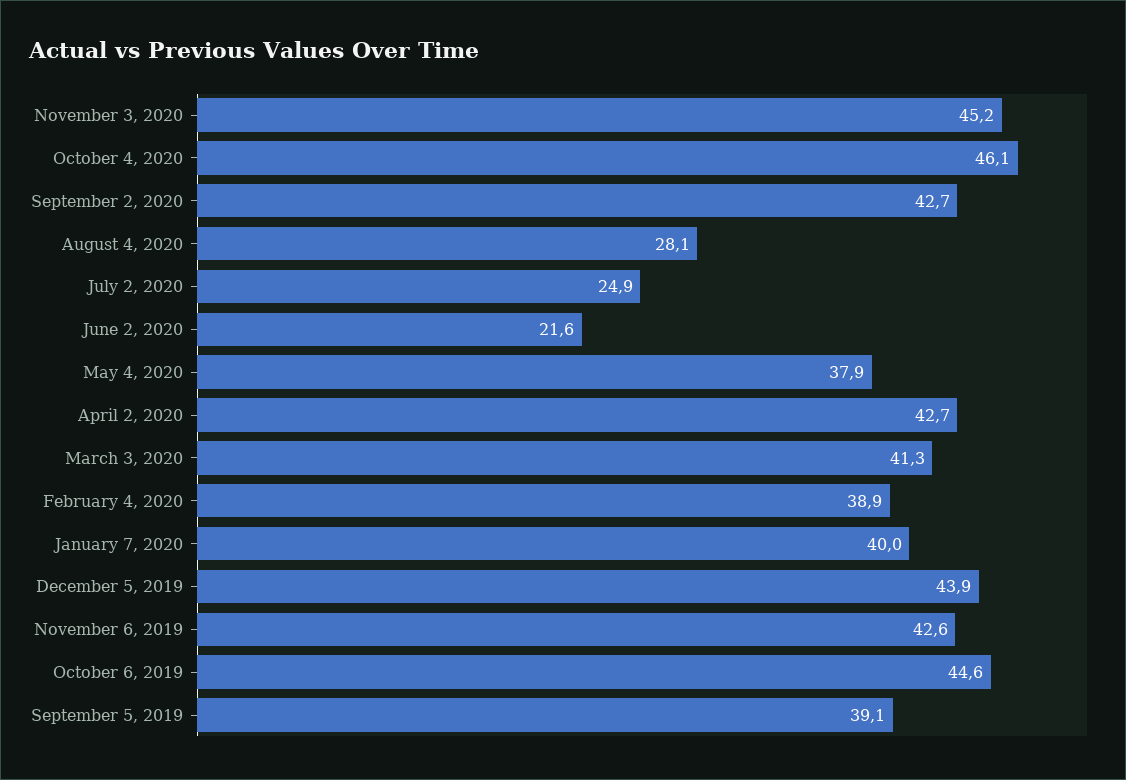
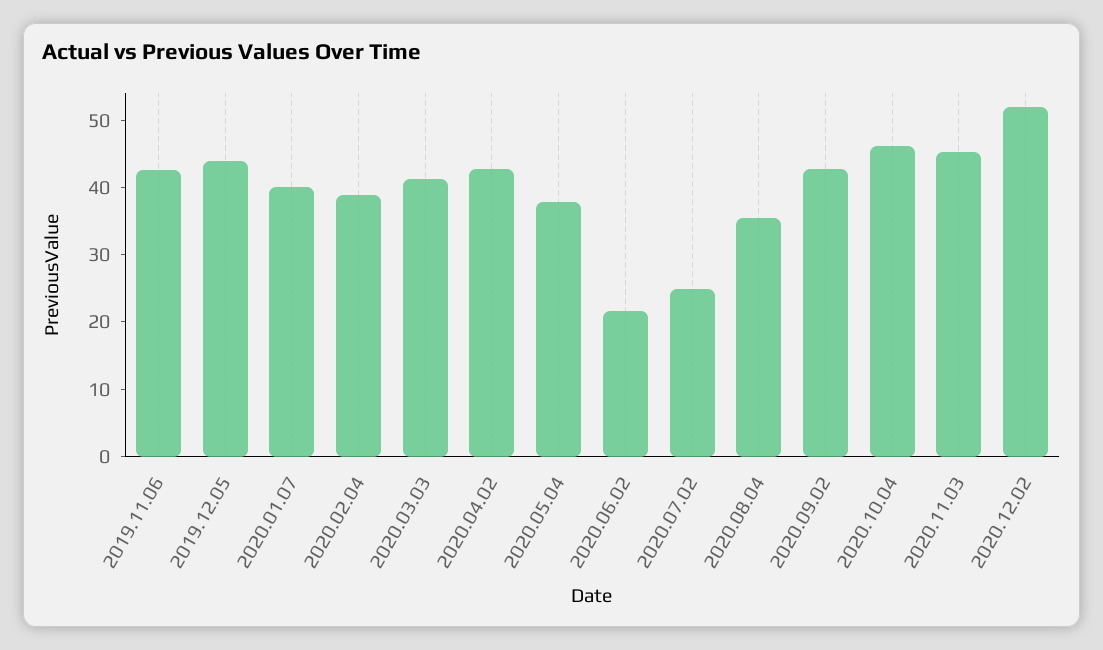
August 4, 2020: 28.1 -> 36
October 6, 2019: 44.6 -> none
September 5, 2019: 39.1 -> none
2020.12.02: none -> 52

